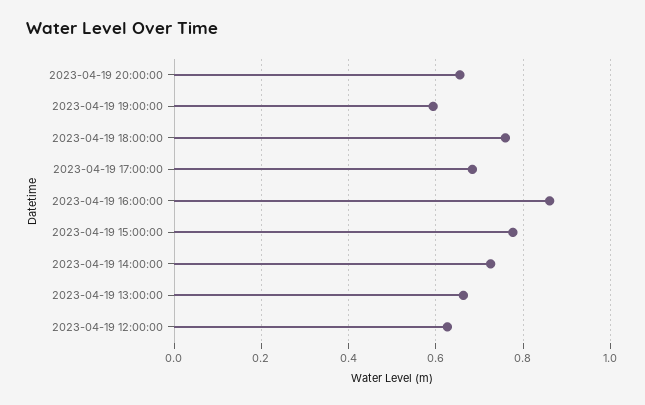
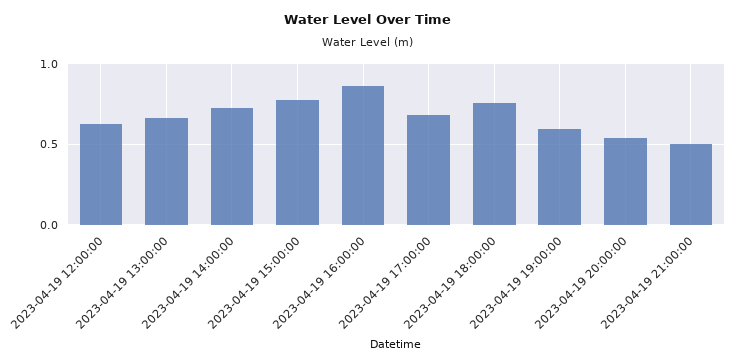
2023-04-19 20:00:00: 0.66 -> 0.55
2023-04-19 21:00:00: none -> 0.5

